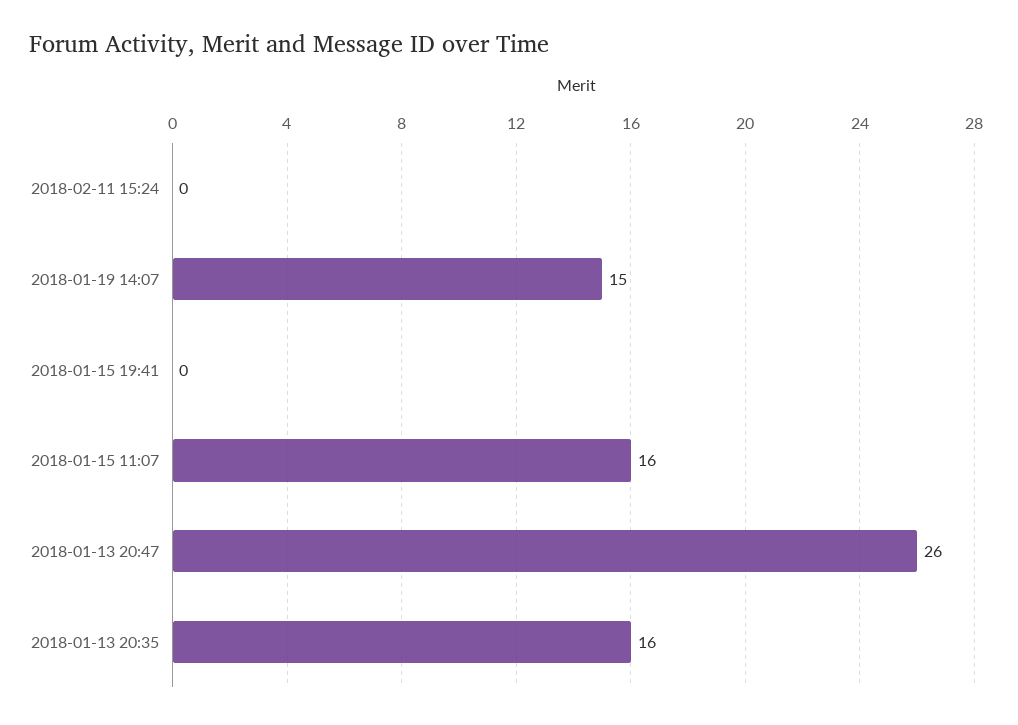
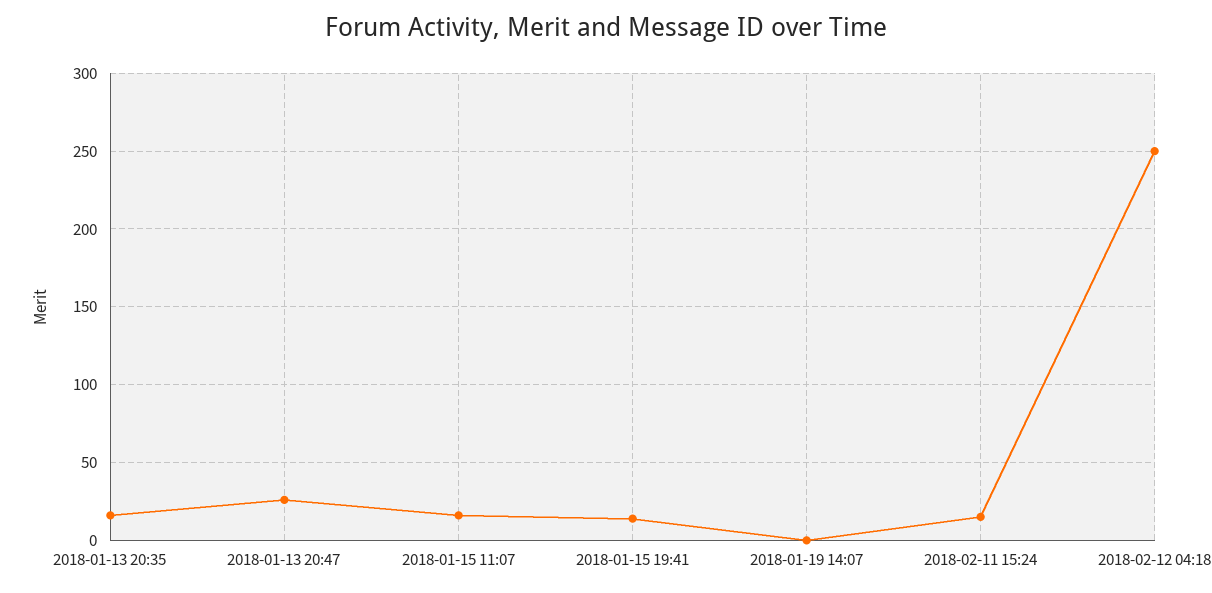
2018-02-11 15:24: 0 -> 15
2018-01-19 14:07: 15 -> 0
2018-01-15 19:41: 0 -> 15
2018-02-12 04:18: none -> 250

